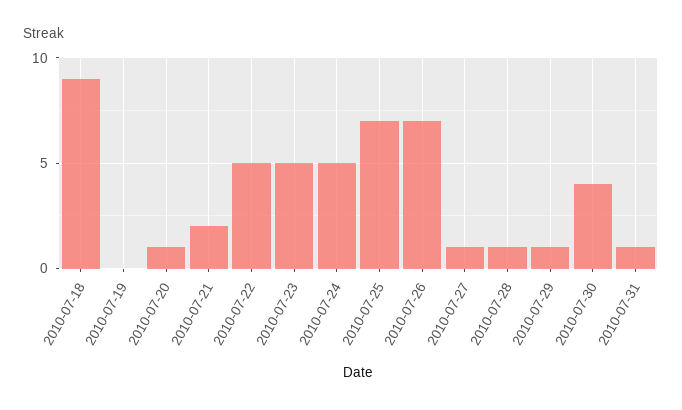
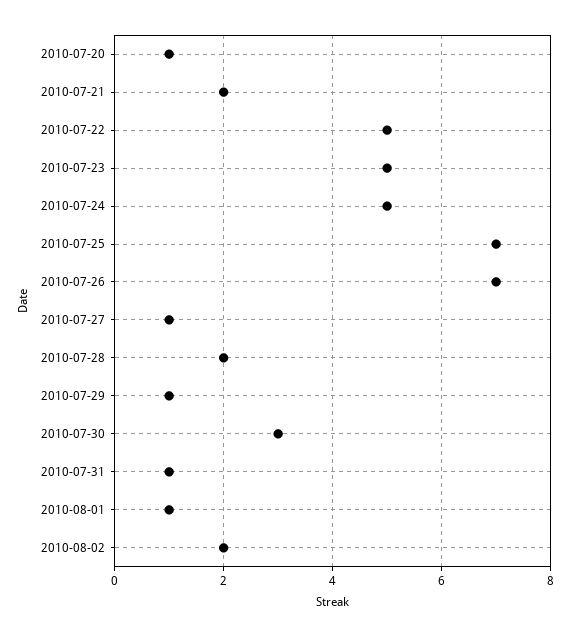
2010-07-18: 9 -> none
2010-07-19: 0 -> none
2010-07-28: 1 -> 2
2010-07-30: 4 -> 3
2010-08-01: none -> 1
2010-08-02: none -> 2

